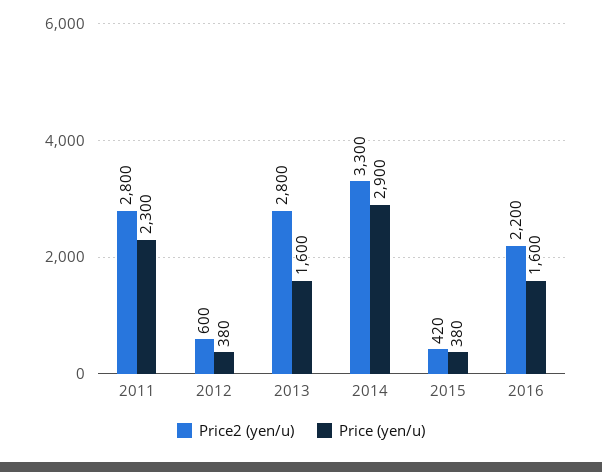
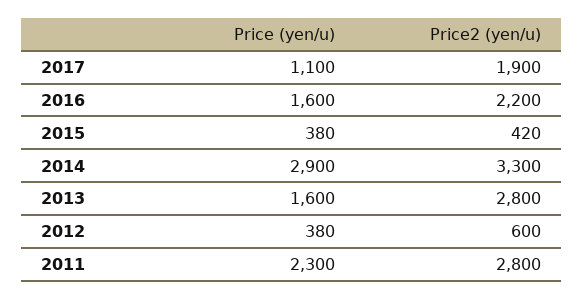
Price (yen/u), 2017: none -> 1100
Price2 (yen/u), 2017: none -> 1900

